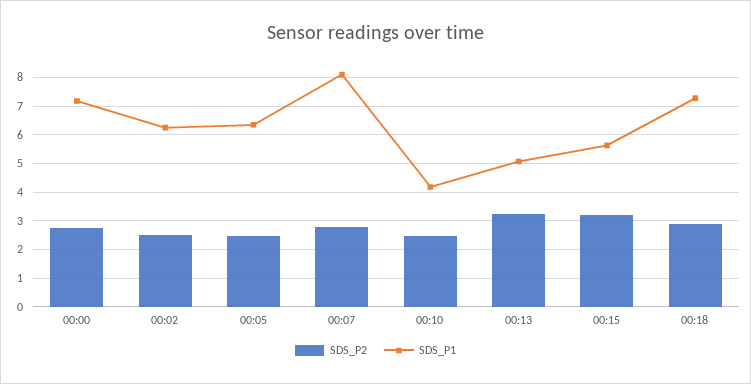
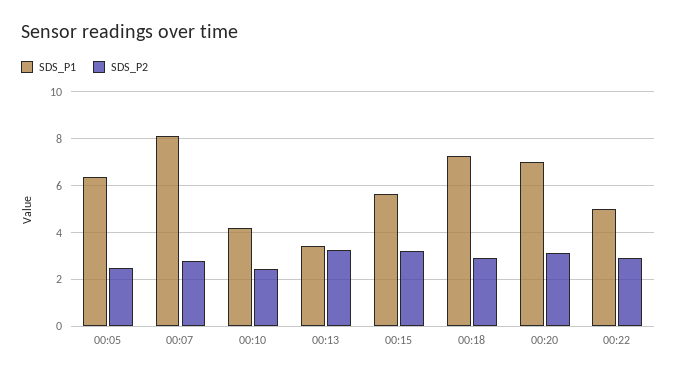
SDS_P2, 00:00: 2.75 -> none
SDS_P1, 00:00: 7.25 -> none
SDS_P2, 00:02: 2.5 -> none
SDS_P1, 00:02: 6.25 -> none
SDS_P1, 00:13: 5 -> 3.5
SDS_P1, 00:20: none -> 7
SDS_P2, 00:20: none -> 3
SDS_P1, 00:22: none -> 5
SDS_P2, 00:22: none -> 3

